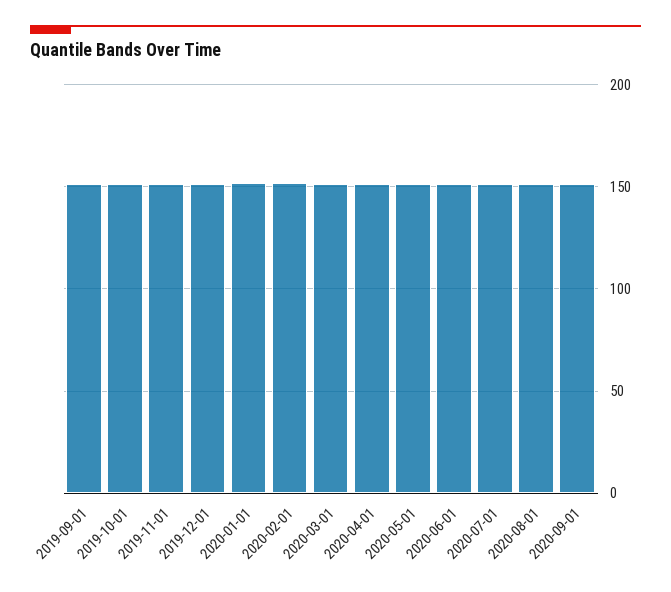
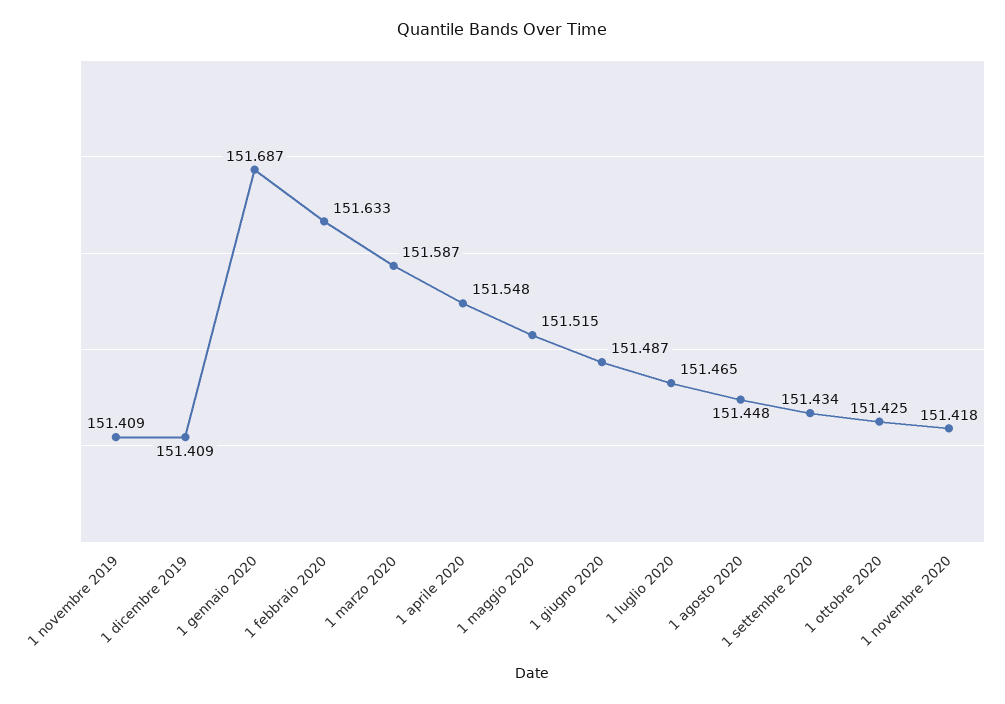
2019-09-01: 150 -> none
2019-10-01: 150 -> none
1 ottobre 2020: none -> 151.425
1 novembre 2020: none -> 151.418

